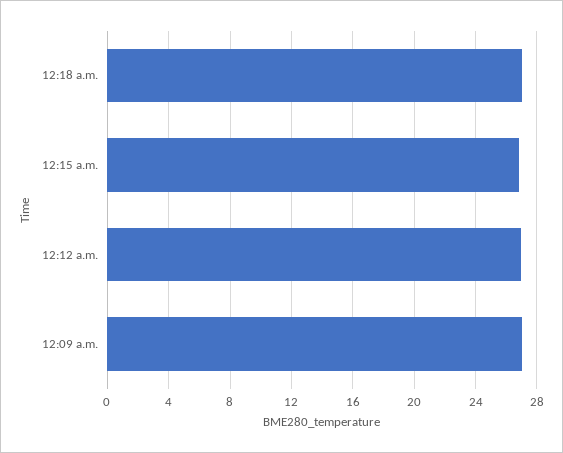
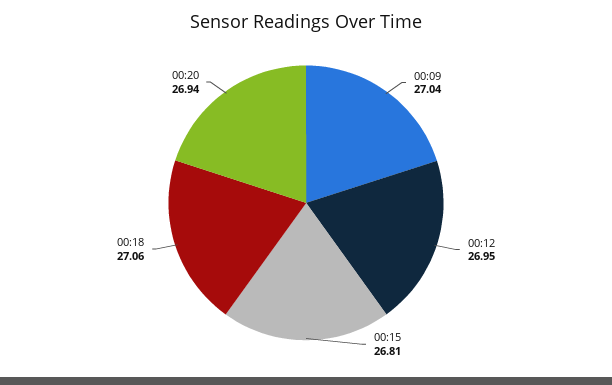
00:20: none -> 26.94

